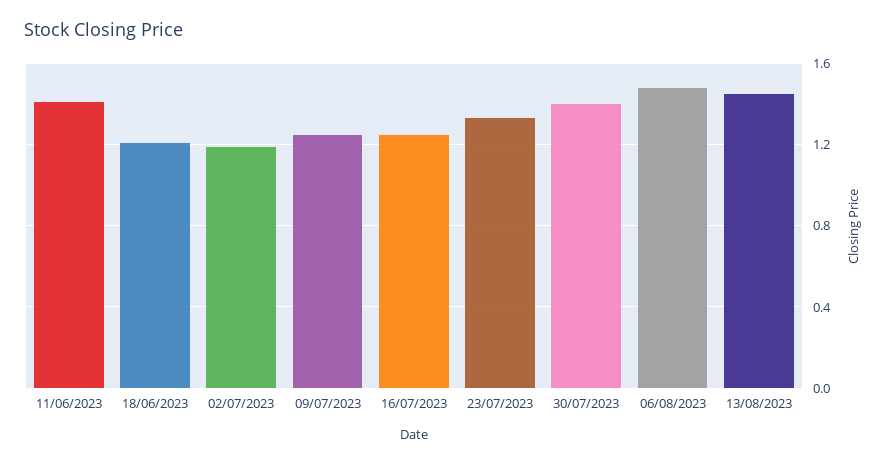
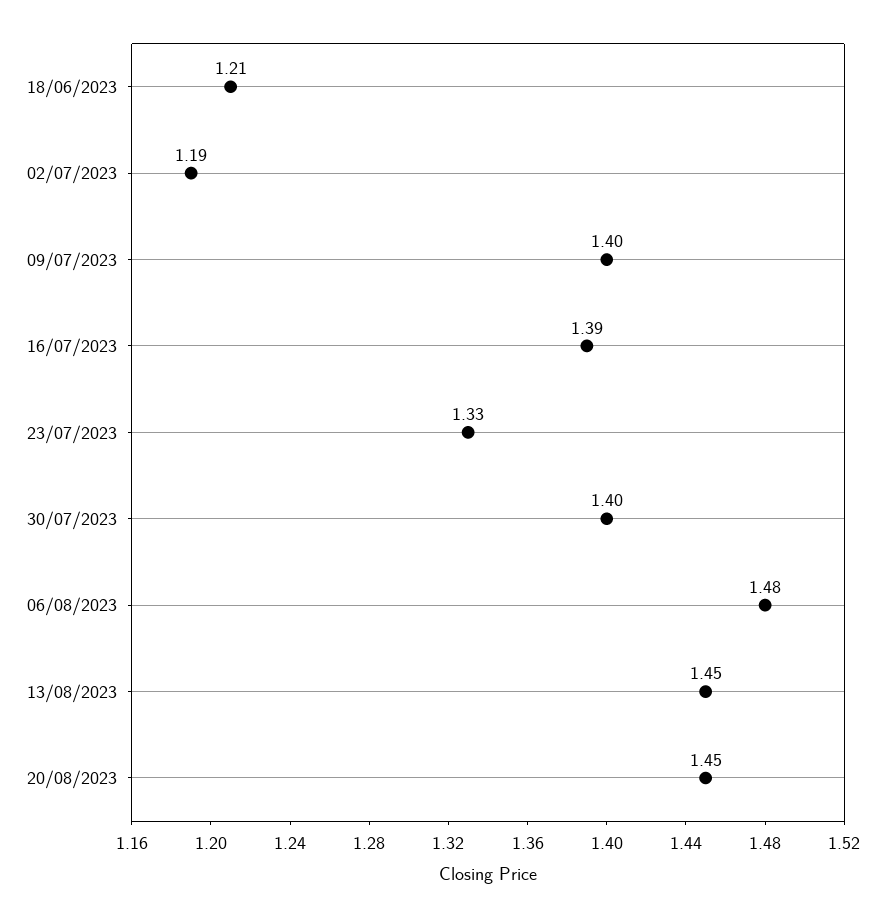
11/06/2023: 1.4 -> none
09/07/2023: 1.25 -> 1.4
16/07/2023: 1.25 -> 1.39
20/08/2023: none -> 1.45

